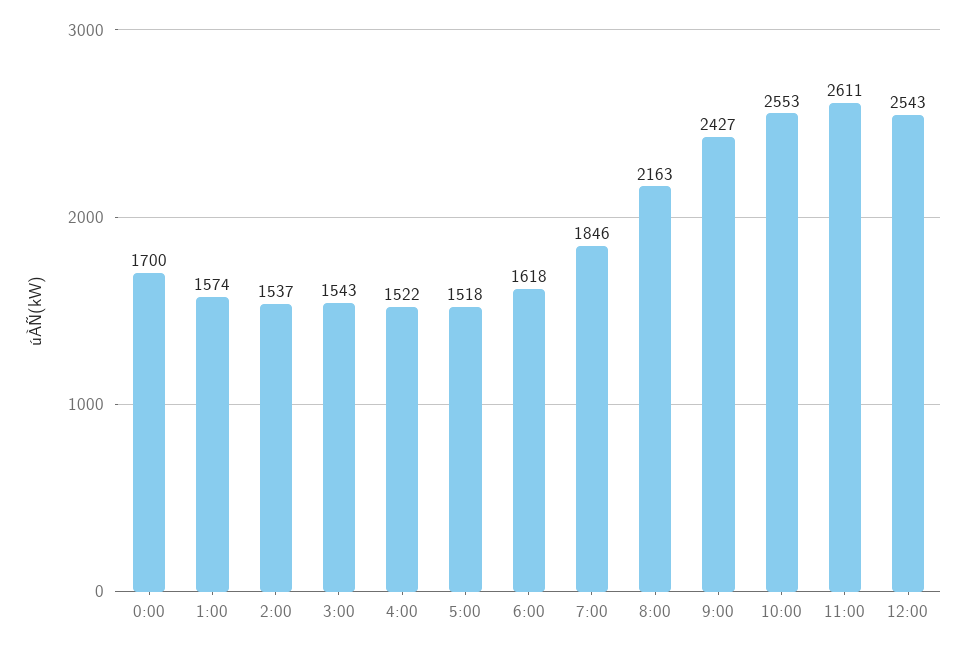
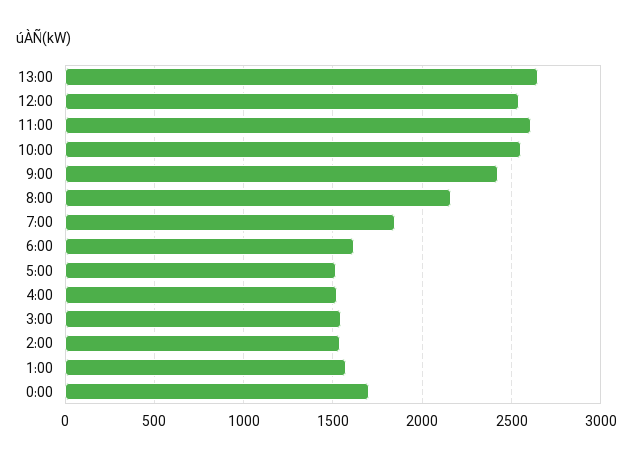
13:00: none -> 2650

